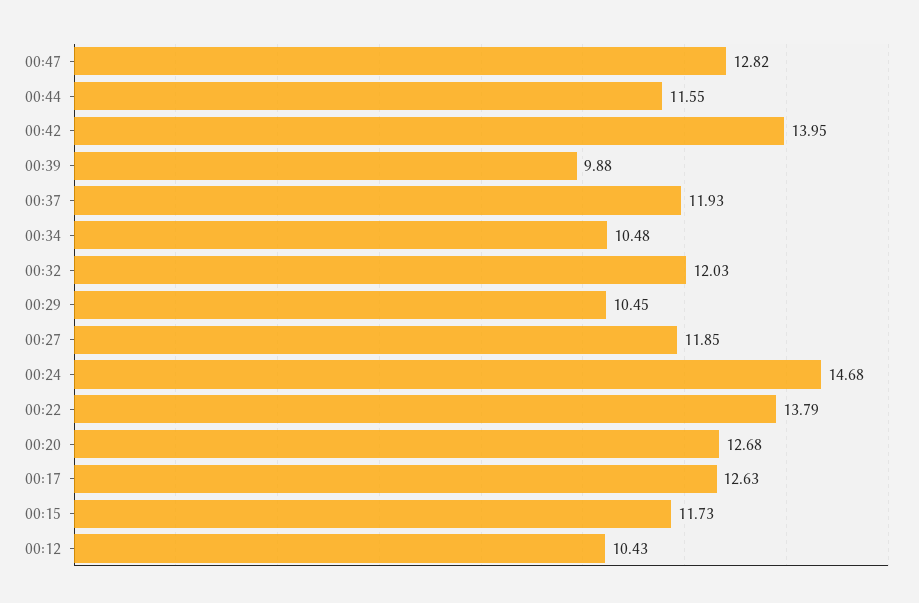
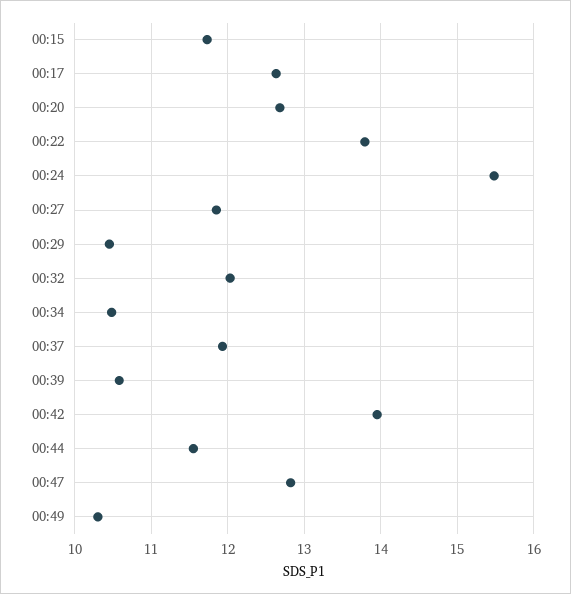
00:39: 9.88 -> 10.6
00:24: 14.68 -> 15.5
00:12: 10.43 -> none
00:49: none -> 10.3

